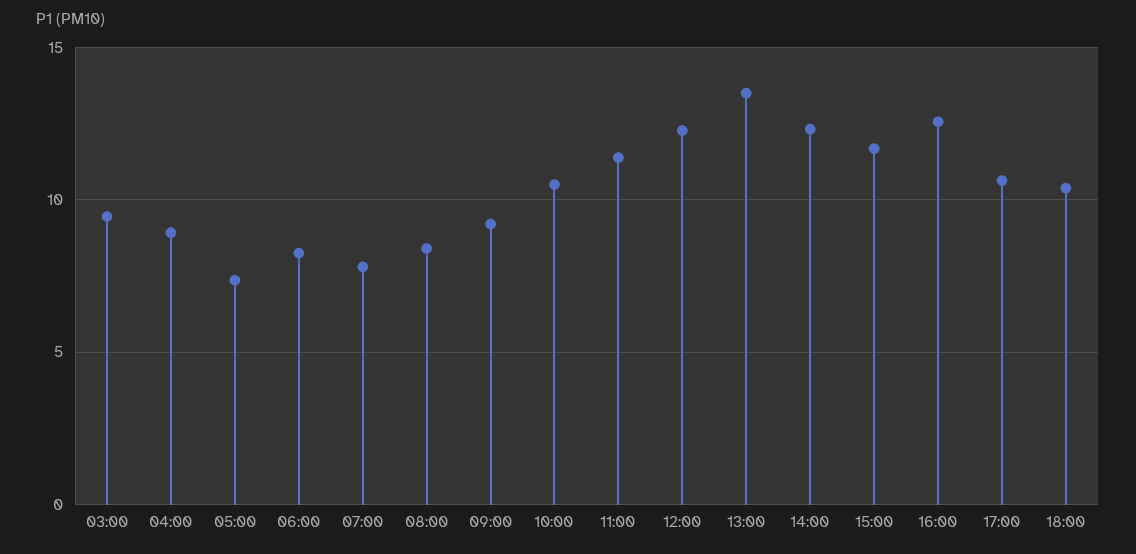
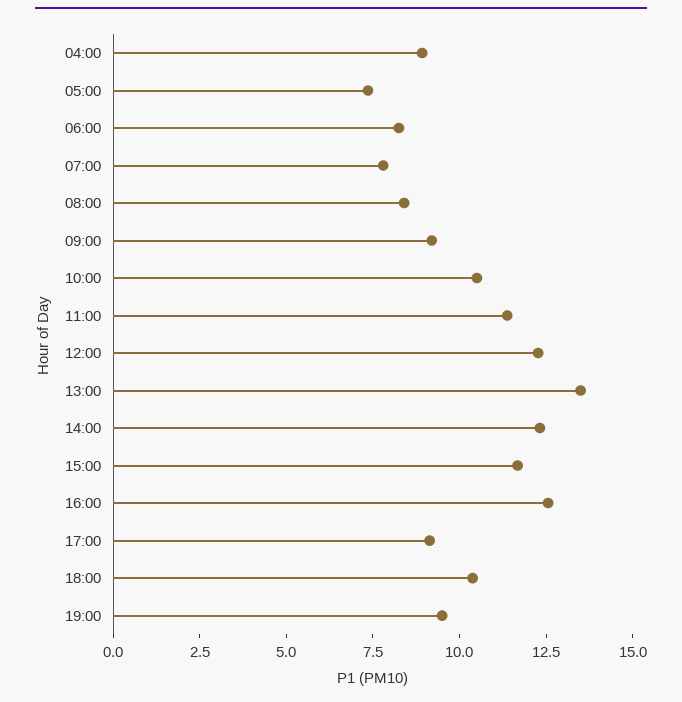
03:00: 9.5 -> none
17:00: 10.5 -> 9
19:00: none -> 9.5

